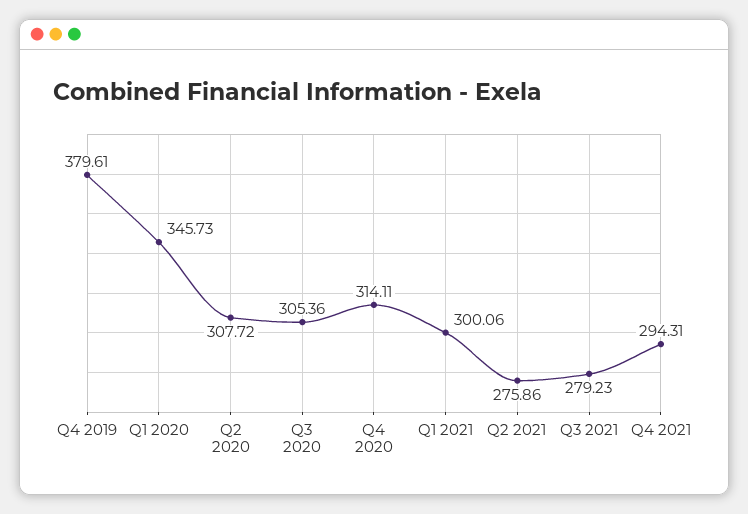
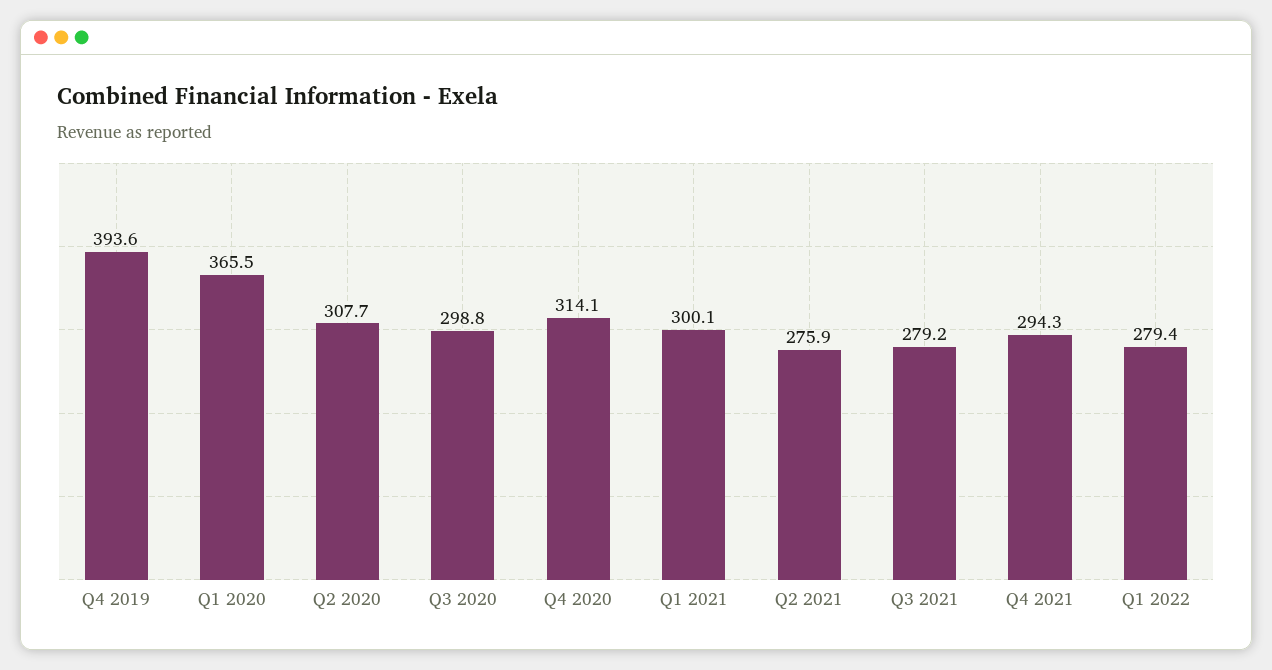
Q4 2019: 379.61 -> 393.6
Q1 2020: 345.73 -> 365.5
Q3 2020: 305.36 -> 298.8
Q1 2022: none -> 279.4

